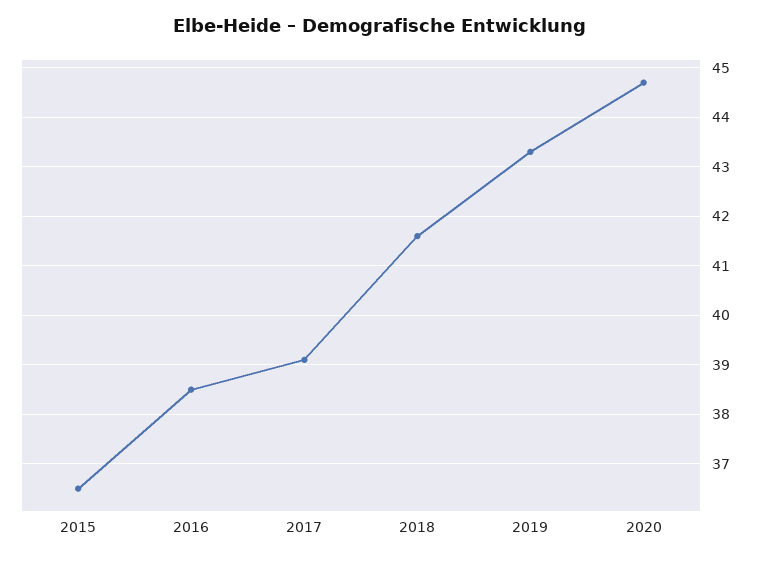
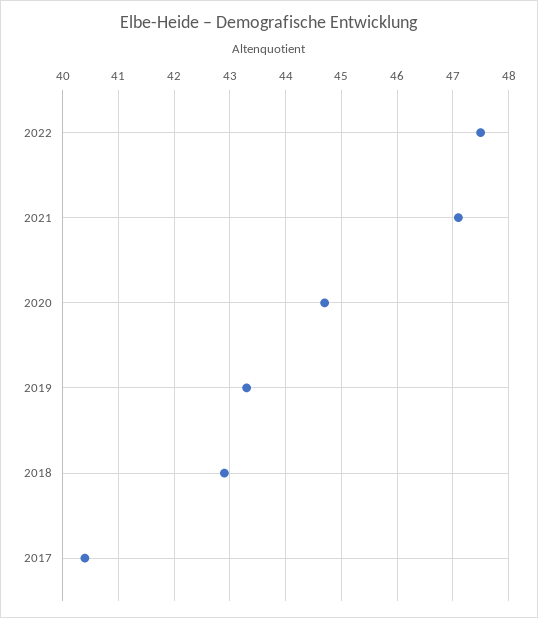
2015: 36.5 -> none
2016: 38.5 -> none
2017: 39 -> 40.5
2018: 41.5 -> 43
2022: none -> 47.5
2021: none -> 47

